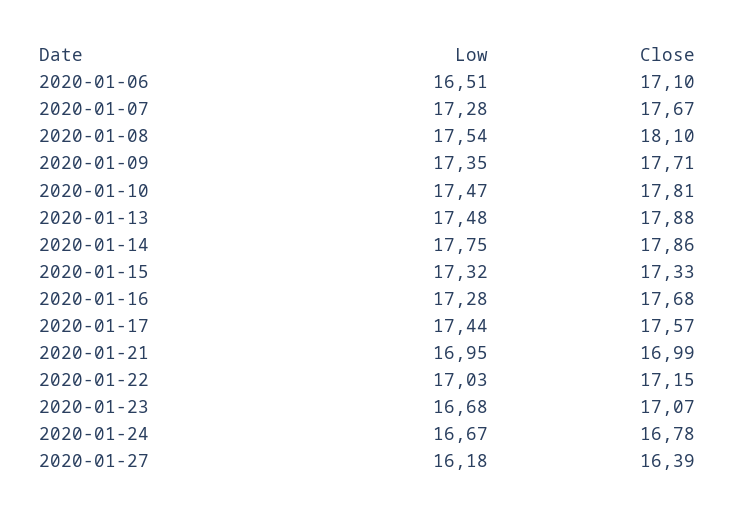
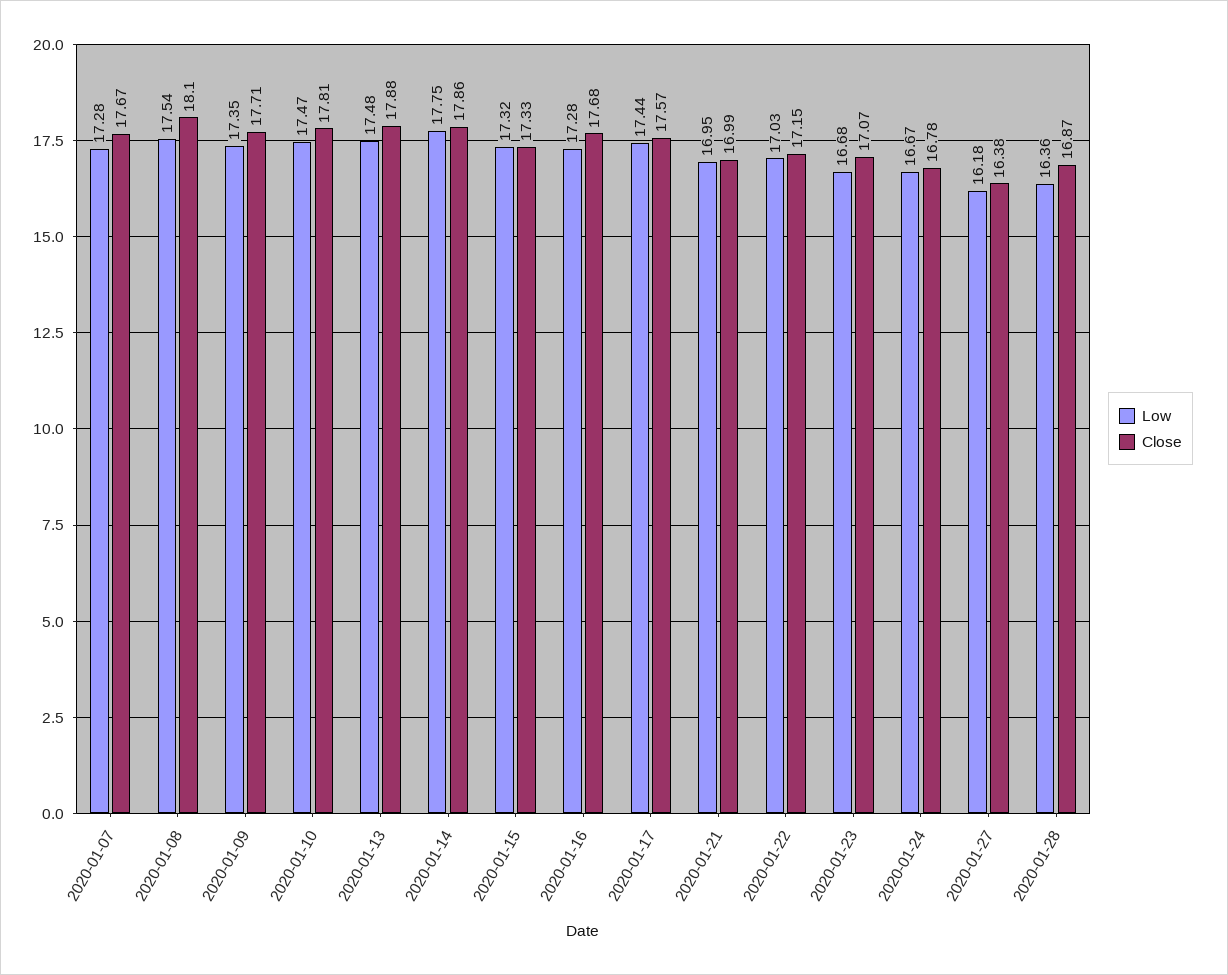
Low, 2020-01-06: 16.51 -> none
Close, 2020-01-06: 17.1 -> none
Close, 2020-01-27: 16.39 -> 16.38
Low, 2020-01-28: none -> 16.36
Close, 2020-01-28: none -> 16.87

